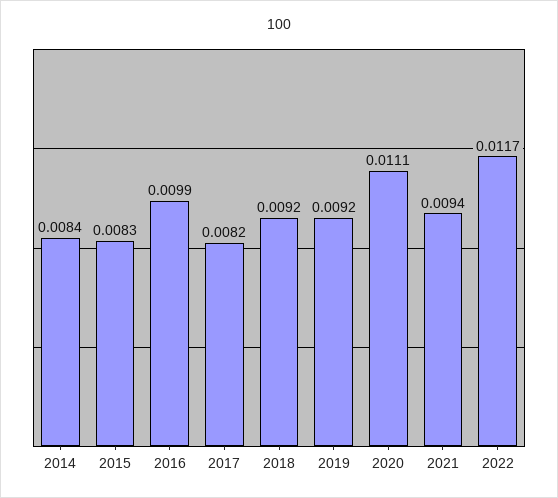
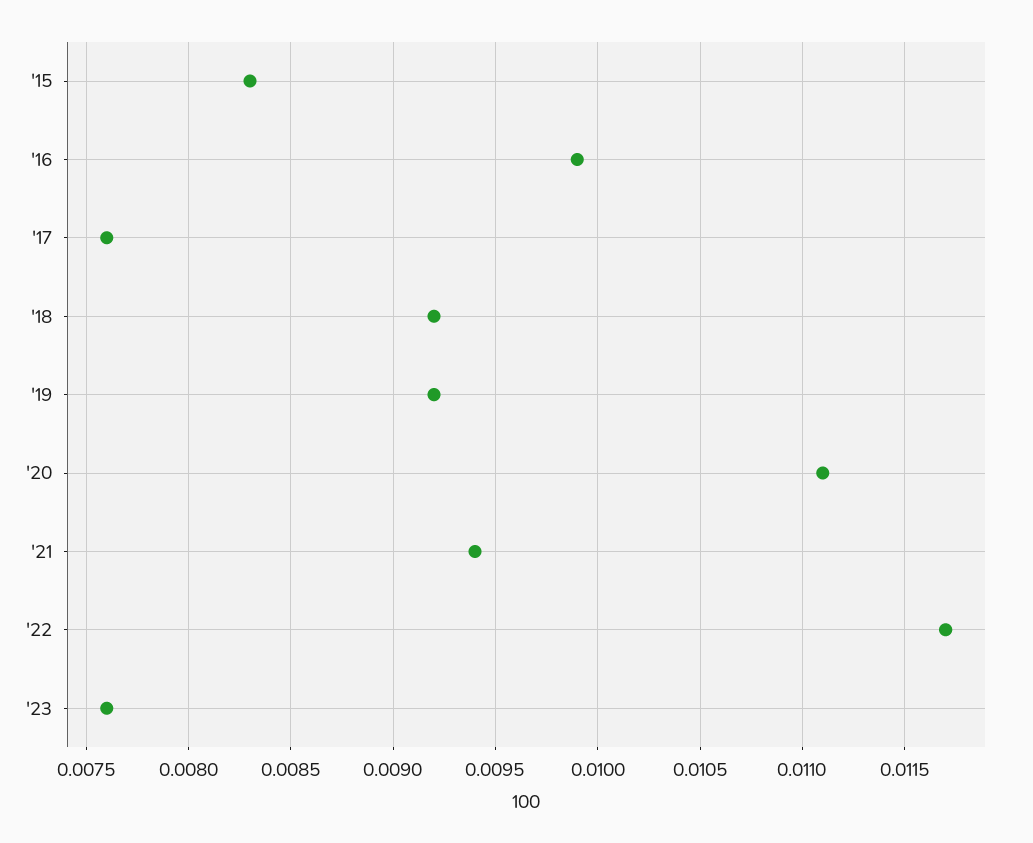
2014: 0.0084 -> none
2017: 0.0082 -> 0.0076
'23: none -> 0.0076

